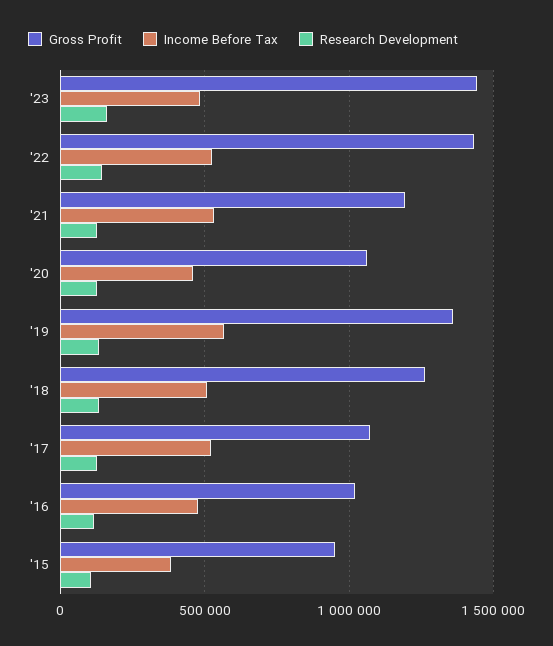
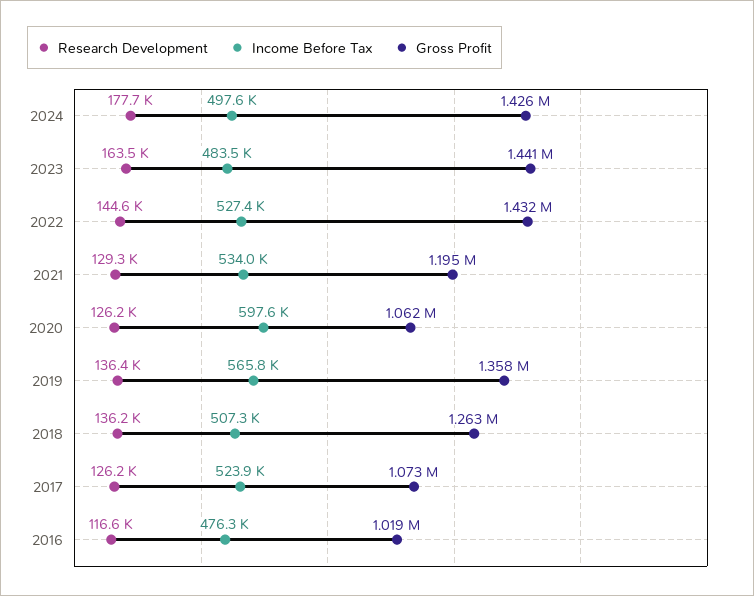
Income Before Tax, '20: 450000 -> 597600
Gross Profit, '15: 950000 -> none
Income Before Tax, '15: 400000 -> none
Research Development, '15: 100000 -> none
Research Development, 2024: none -> 177700
Income Before Tax, 2024: none -> 497600
Gross Profit, 2024: none -> 1426000

